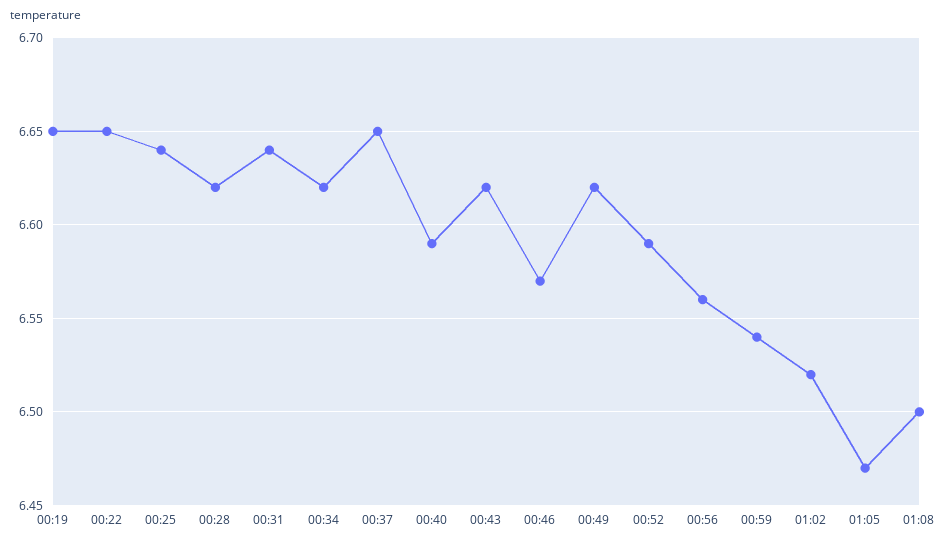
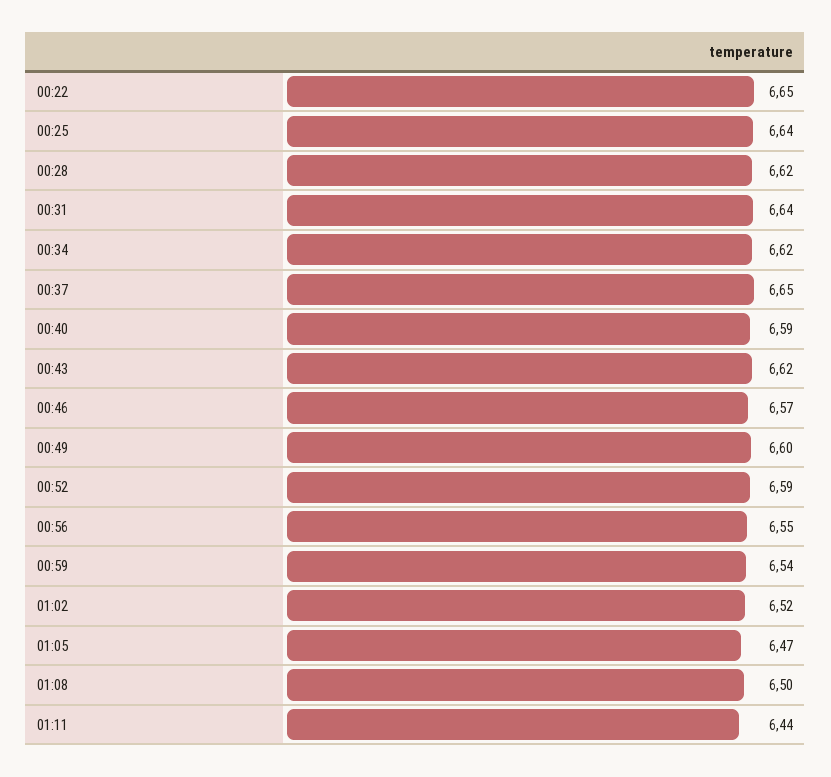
00:19: 6.65 -> none
00:49: 6.62 -> 6.6
00:56: 6.56 -> 6.55
01:11: none -> 6.44

